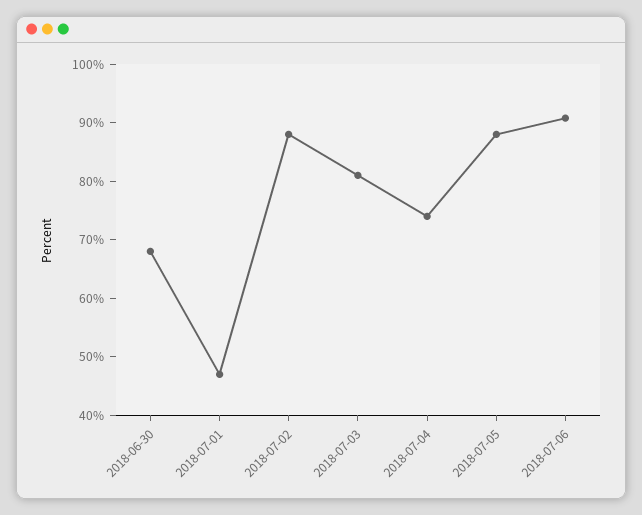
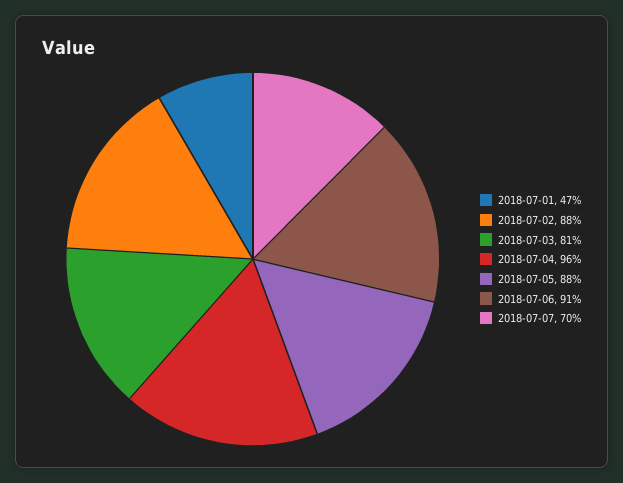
2018-06-30: 68 -> none
2018-07-04: 74 -> 96
2018-07-07: none -> 70

